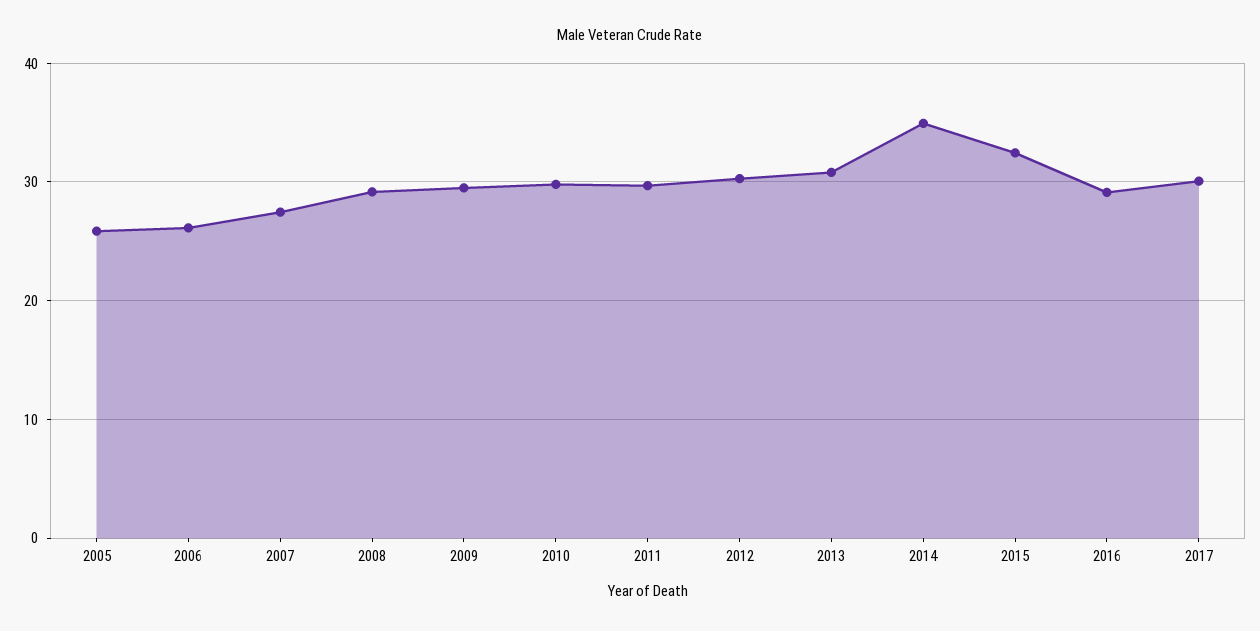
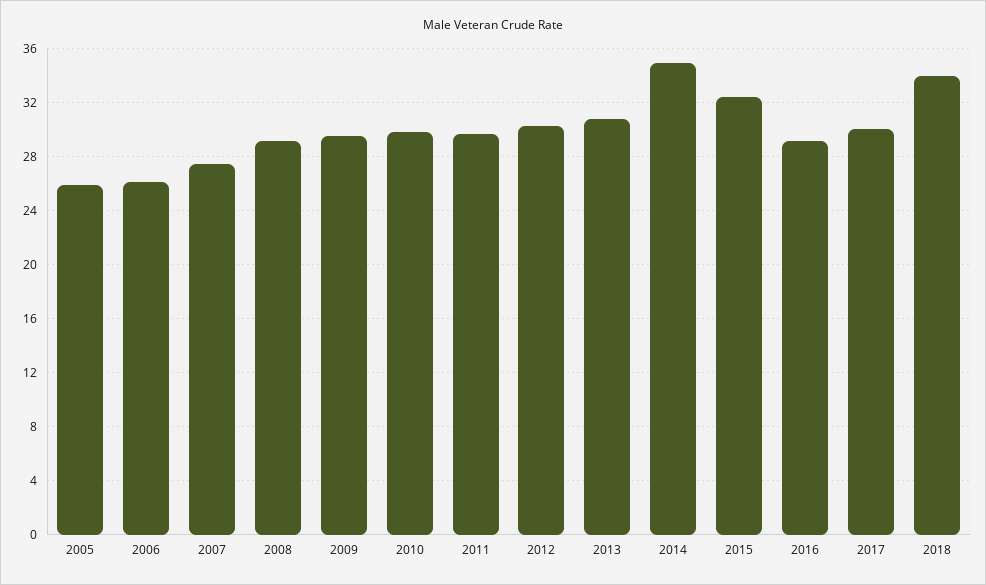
2018: none -> 34

